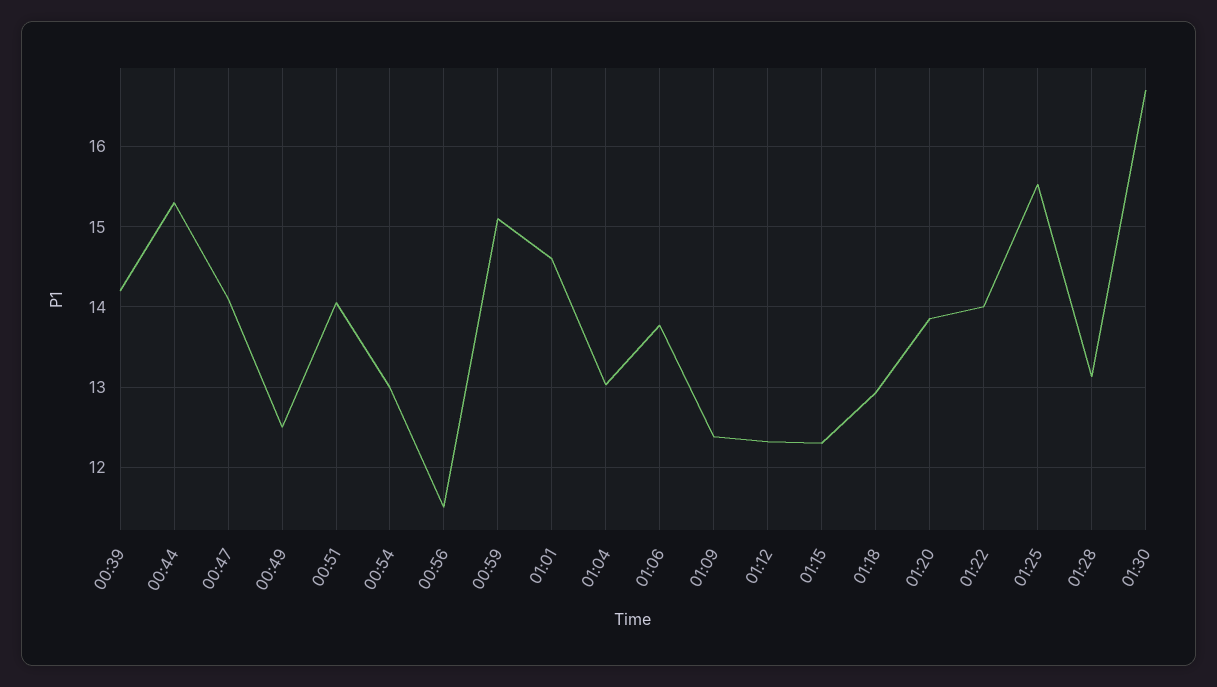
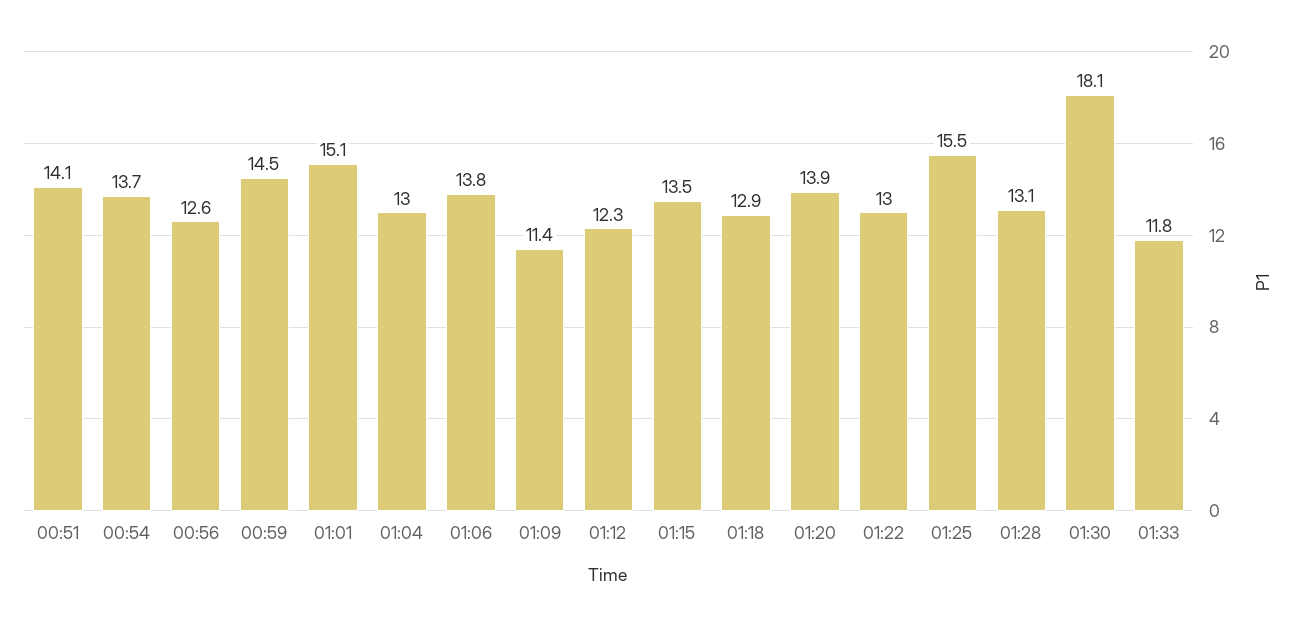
00:39: 14.2 -> none
00:44: 15.3 -> none
00:47: 14.1 -> none
00:49: 12.5 -> none
00:54: 13 -> 13.7
00:56: 11.5 -> 12.6
00:59: 15.1 -> 14.5
01:01: 14.6 -> 15.1
01:09: 12.4 -> 11.4
01:15: 12.3 -> 13.5
01:22: 14 -> 13
01:30: 16.7 -> 18.1
01:33: none -> 11.8

